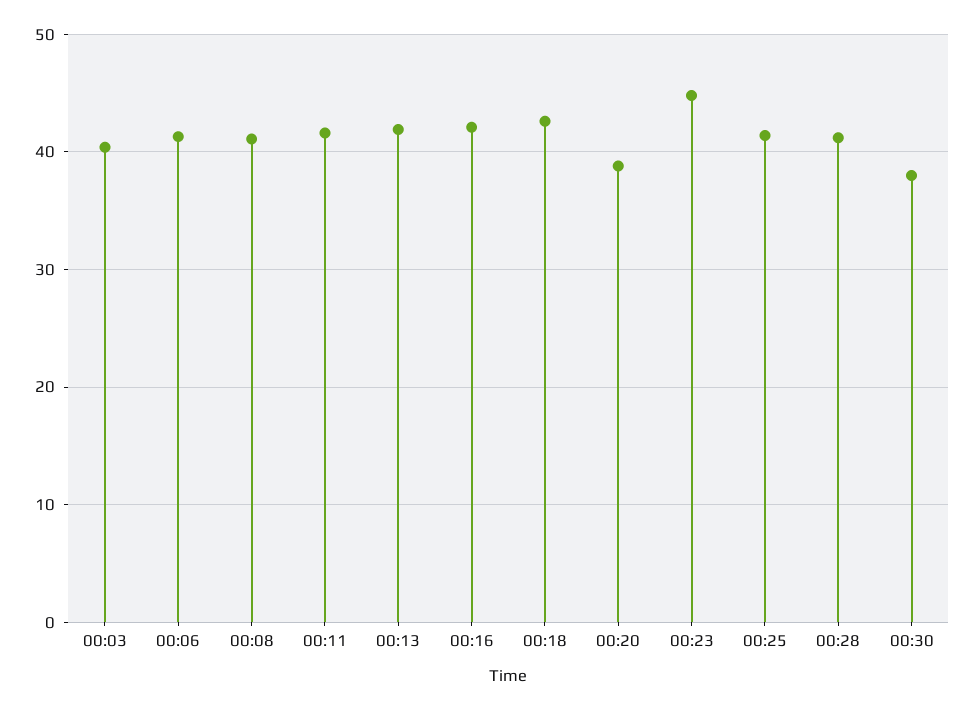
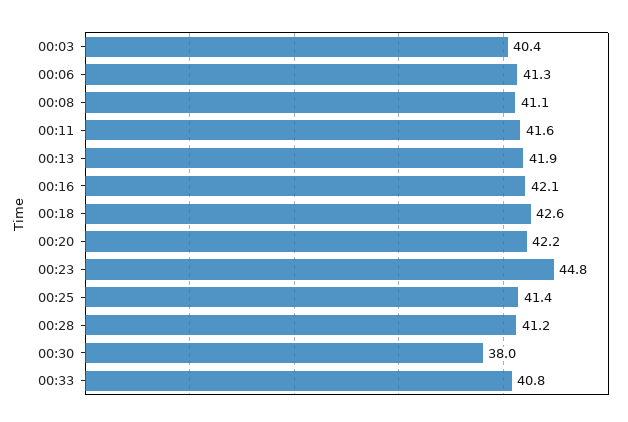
00:20: 39 -> 42.2
00:33: none -> 40.8

